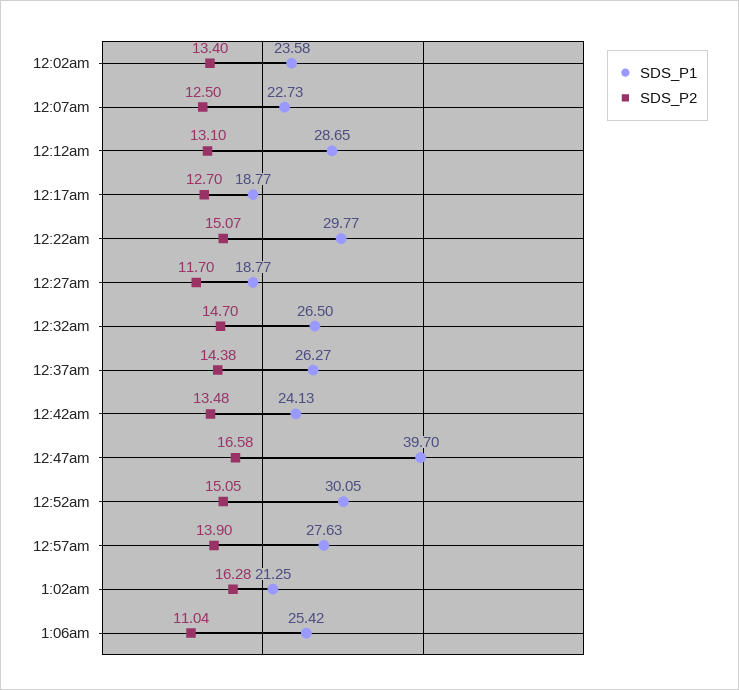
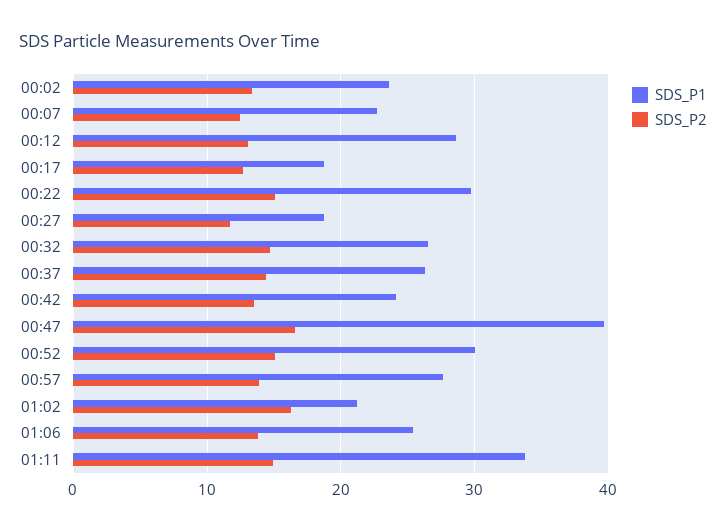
SDS_P2, 1:06am: 11.04 -> 14
SDS_P1, 01:11: none -> 34
SDS_P2, 01:11: none -> 15

